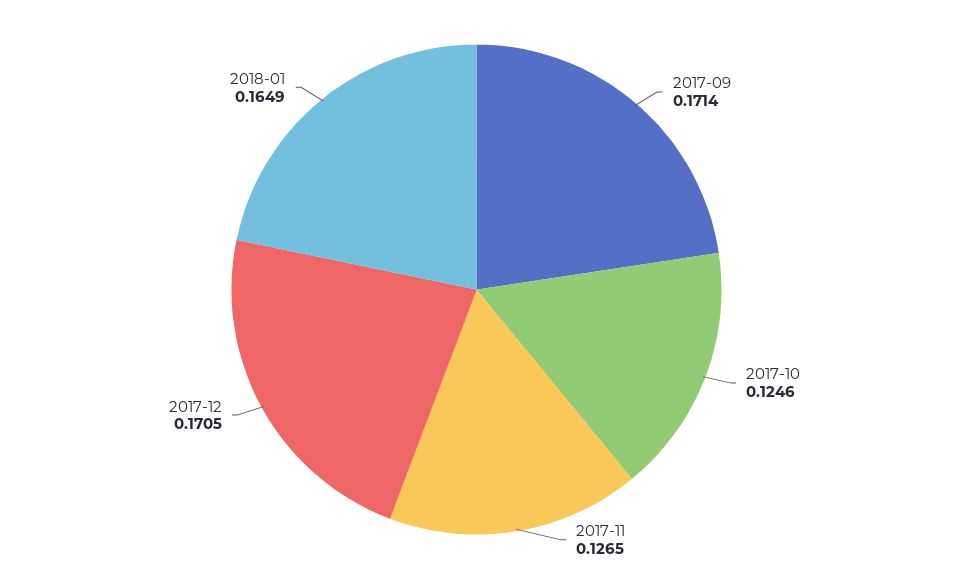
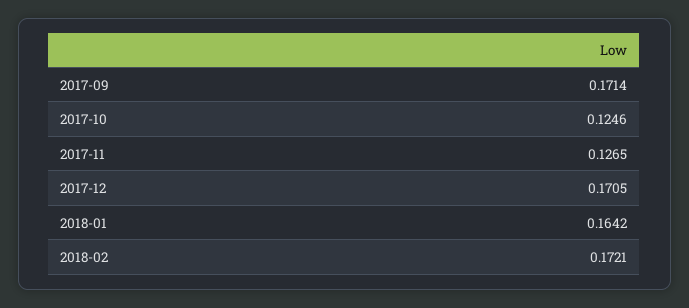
2018-01: 0.1649 -> 0.1642
2018-02: none -> 0.1721

